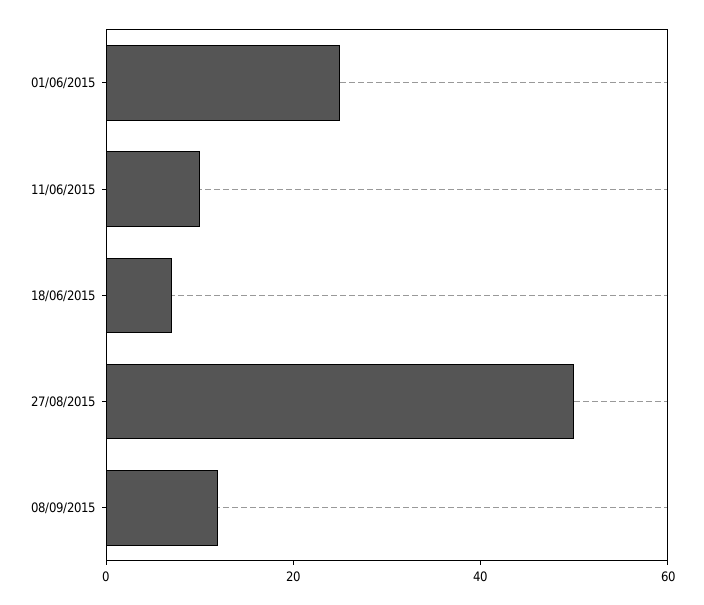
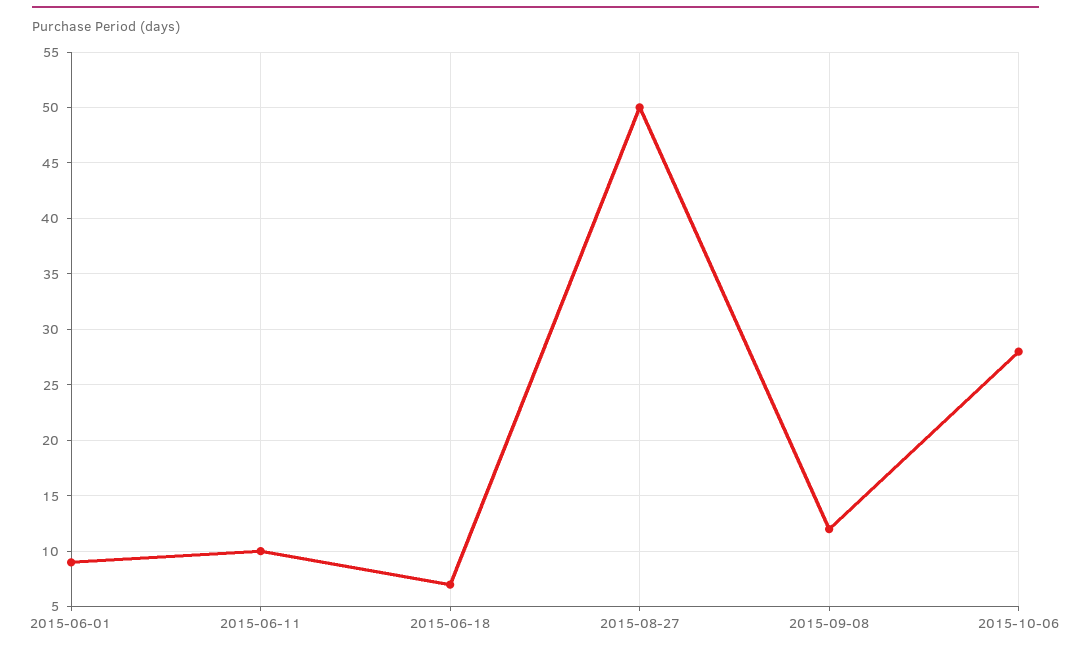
01/06/2015: 25 -> 9
2015-10-06: none -> 28

